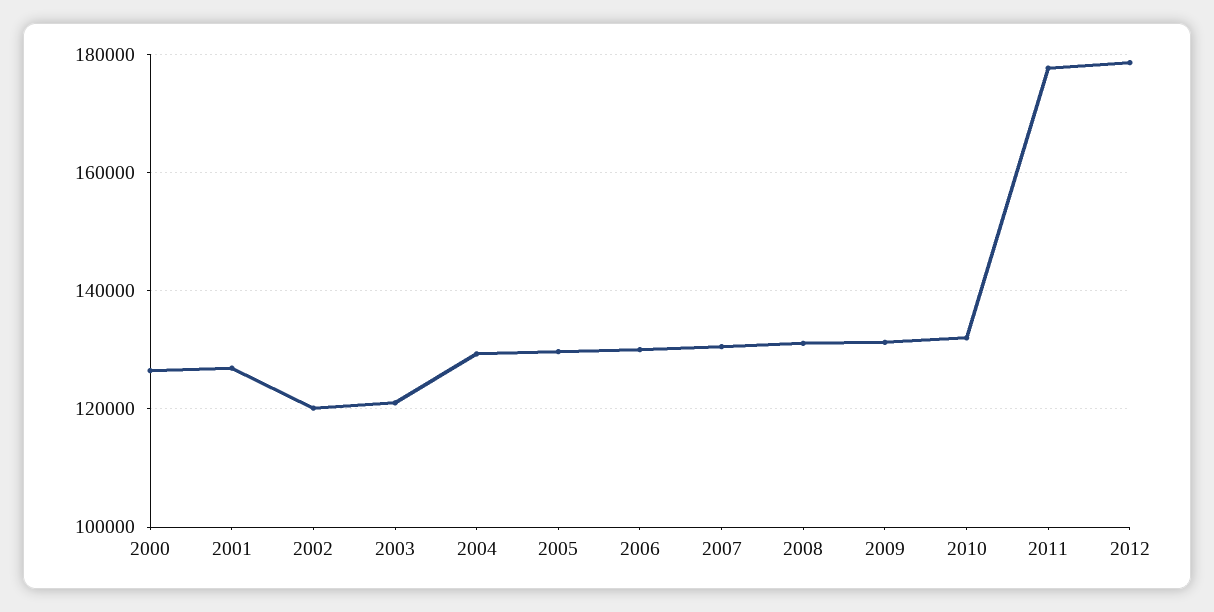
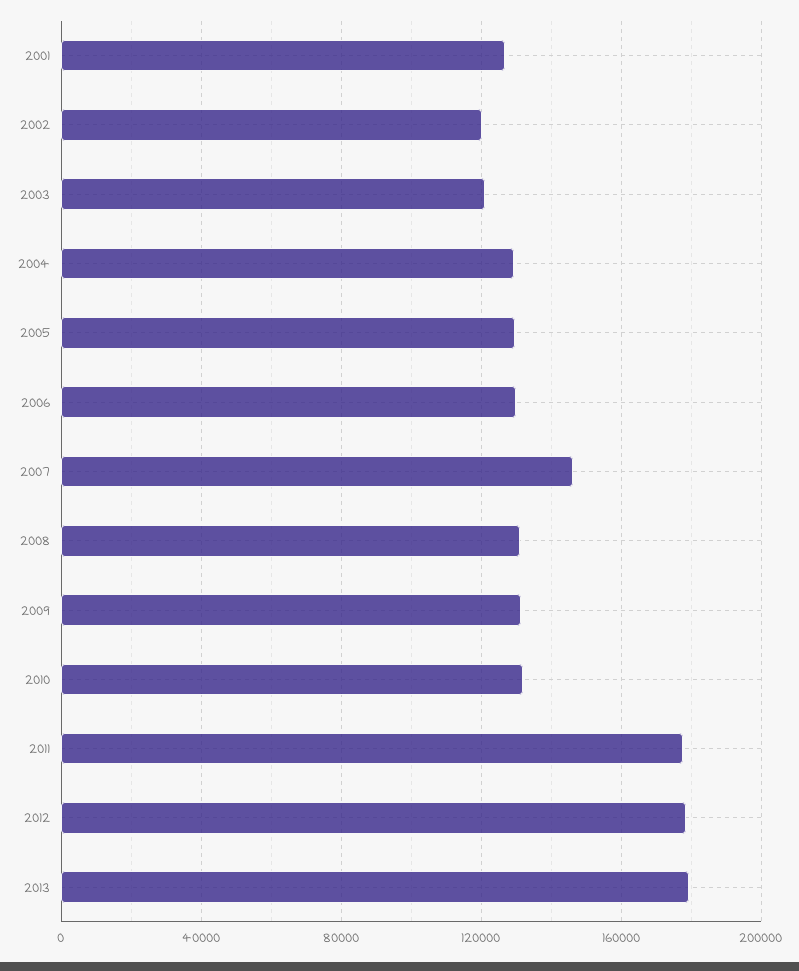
2000: 126000 -> none
2007: 130000 -> 145000
2013: none -> 180000

